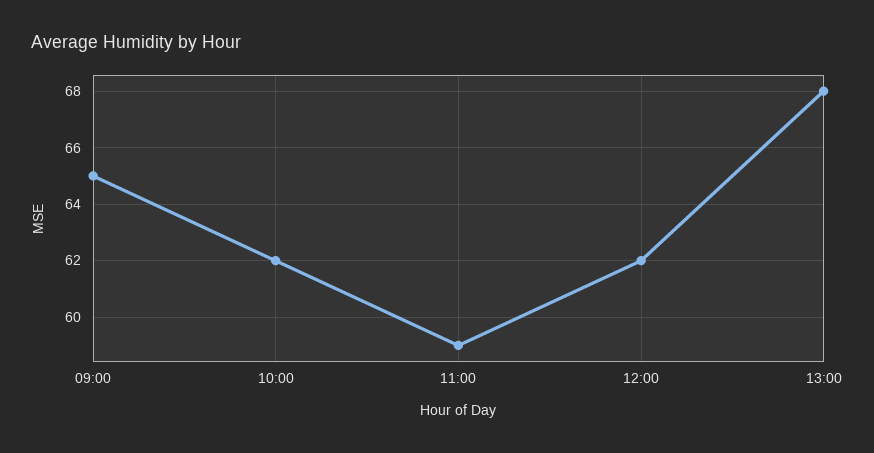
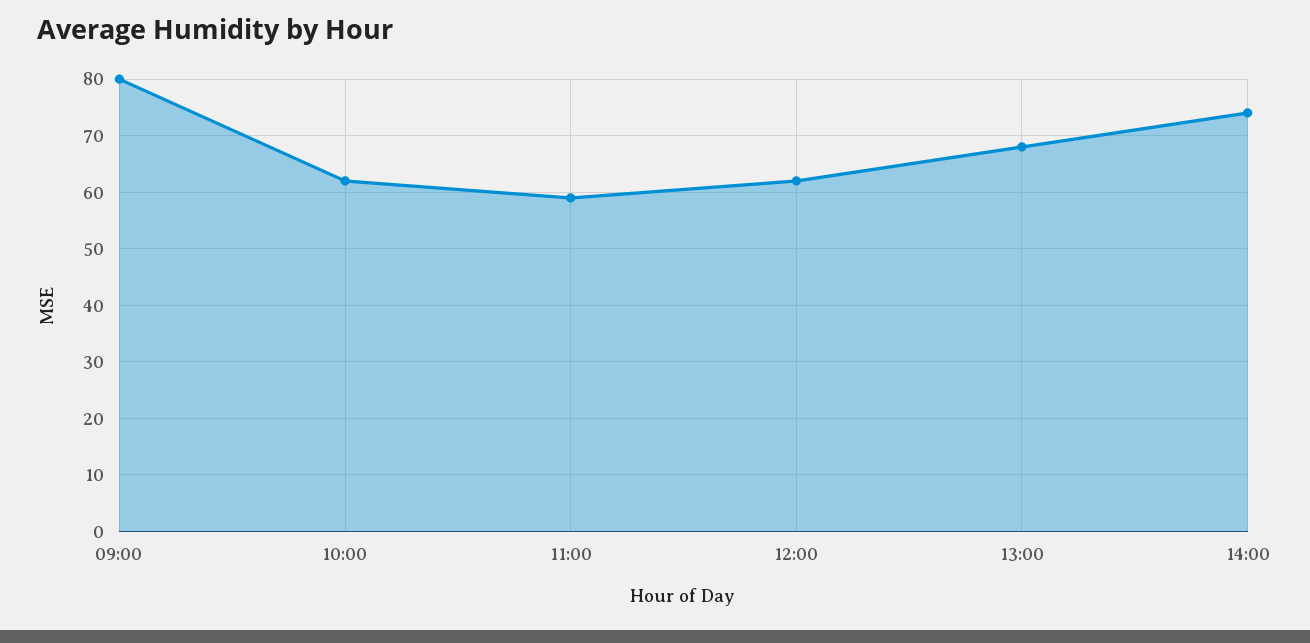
09:00: 65 -> 80
14:00: none -> 75

